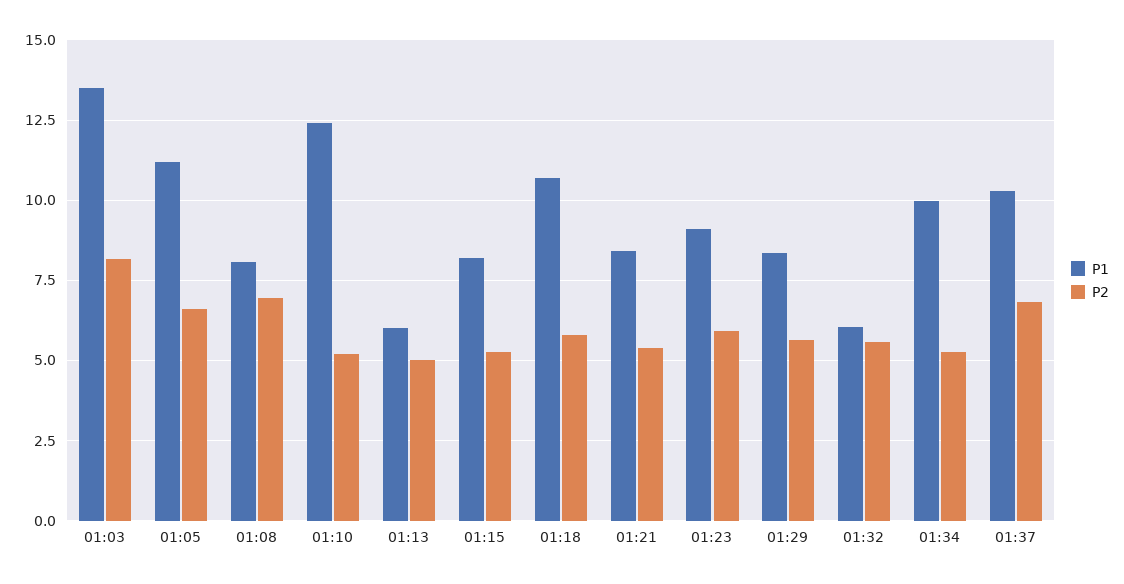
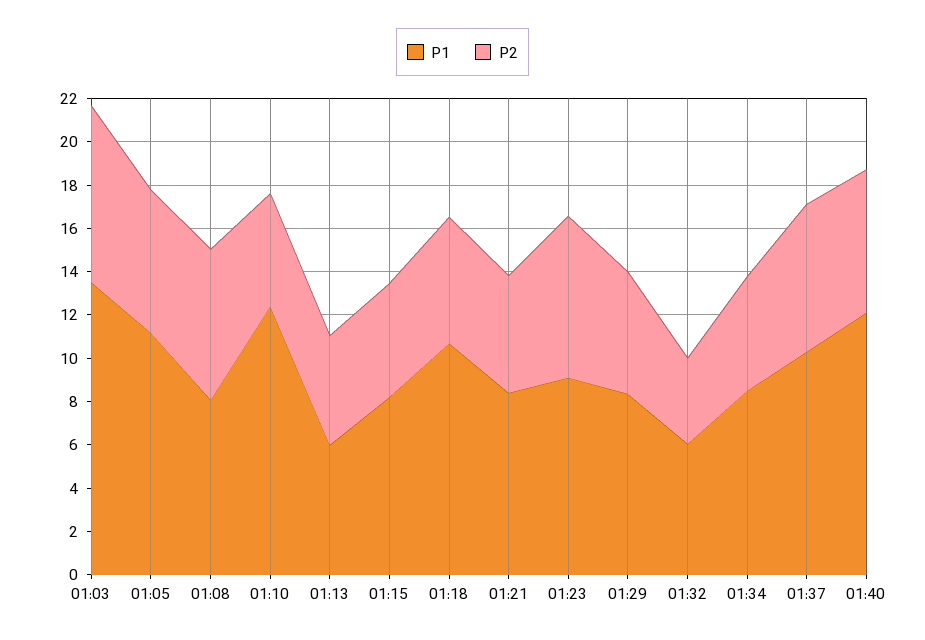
P2, 01:23: 6 -> 7.5
P2, 01:32: 5.5 -> 4
P1, 01:34: 10 -> 8.5
P1, 01:40: none -> 12
P2, 01:40: none -> 6.5

